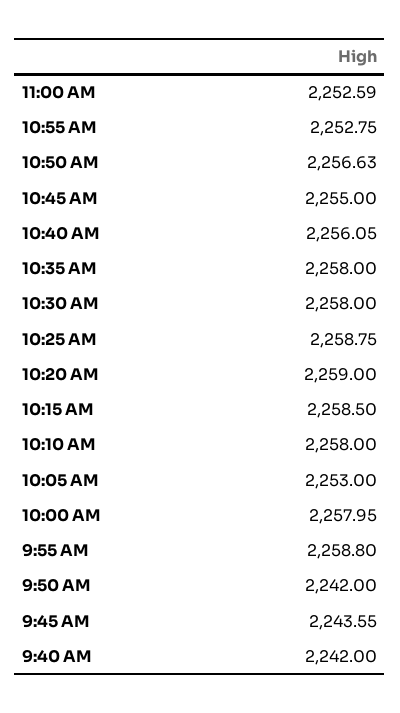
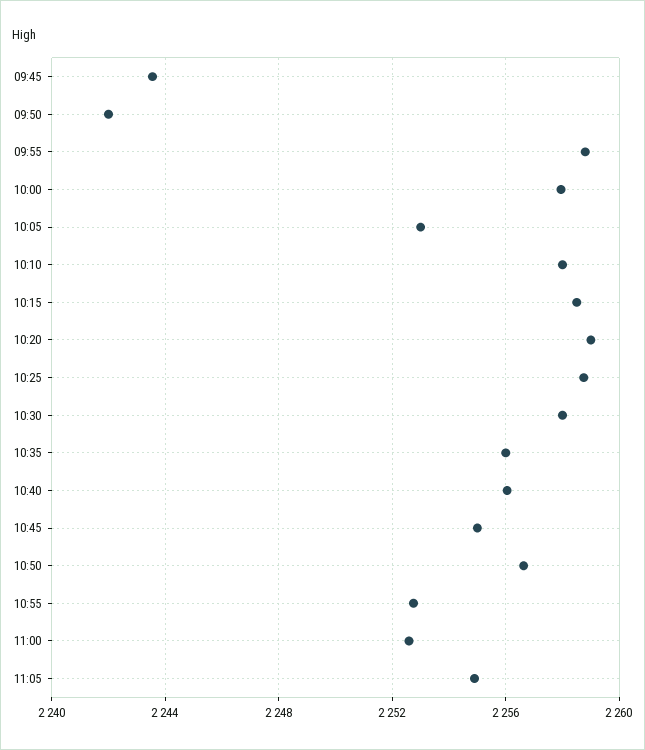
10:35 AM: 2258 -> 2256
9:40 AM: 2242 -> none
11:05: none -> 2255

